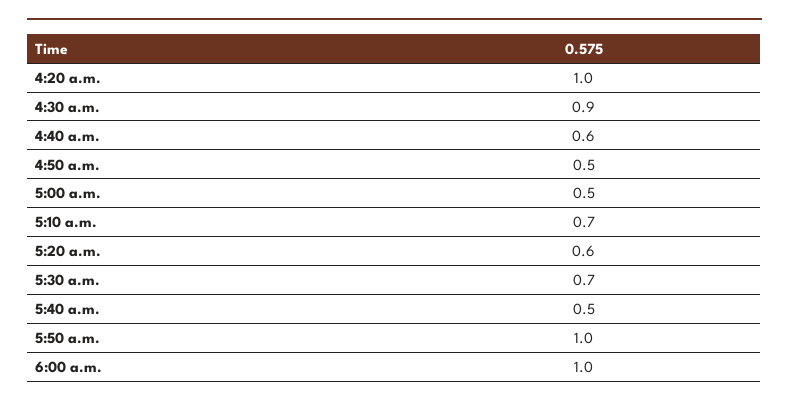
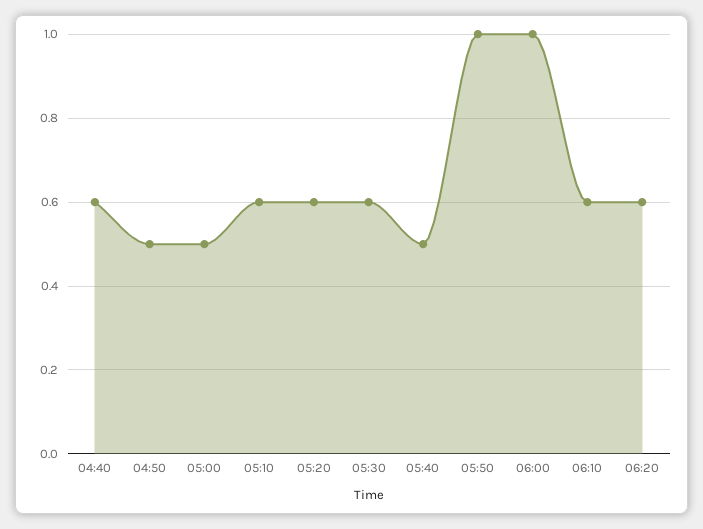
4:20 a.m.: 1 -> none
4:30 a.m.: 0.9 -> none
5:10 a.m.: 0.7 -> 0.6
5:30 a.m.: 0.7 -> 0.6
06:10: none -> 0.6
06:20: none -> 0.6

